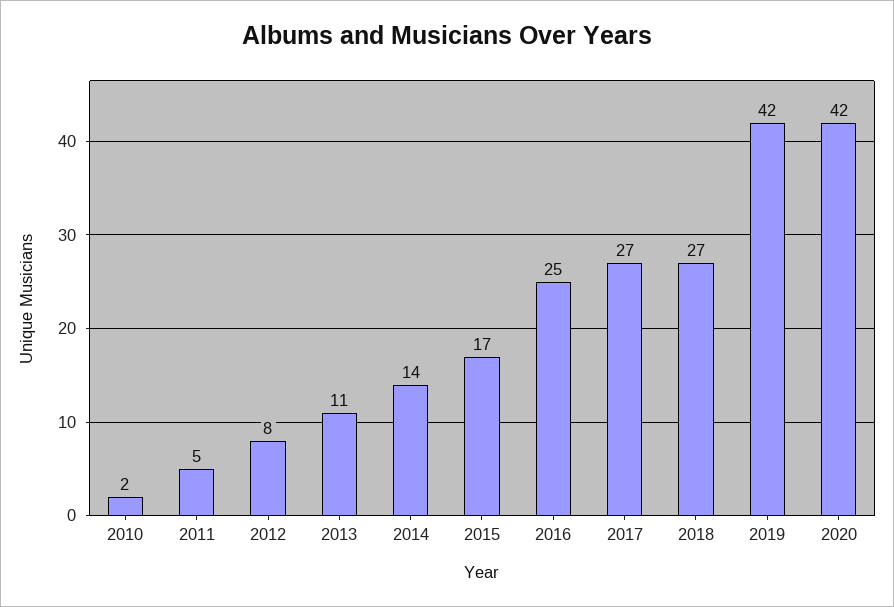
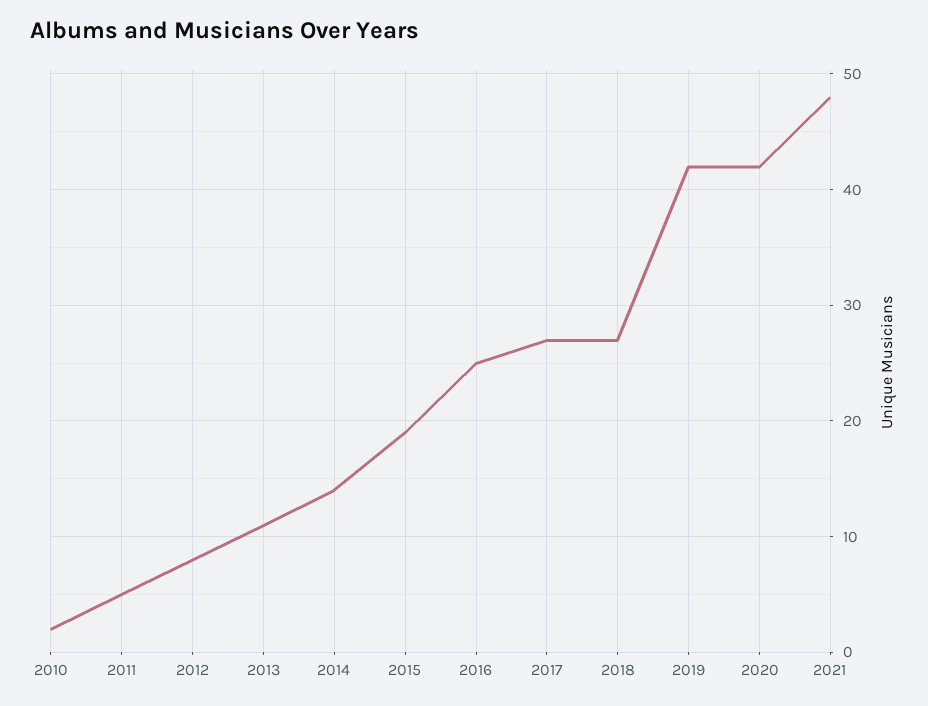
2015: 17 -> 19
2021: none -> 48

